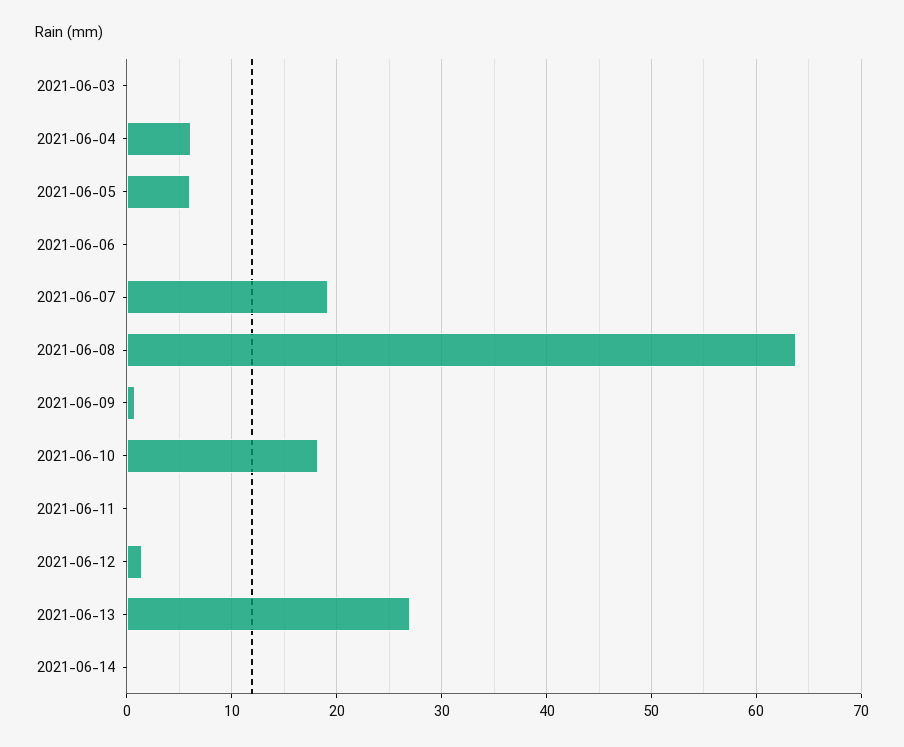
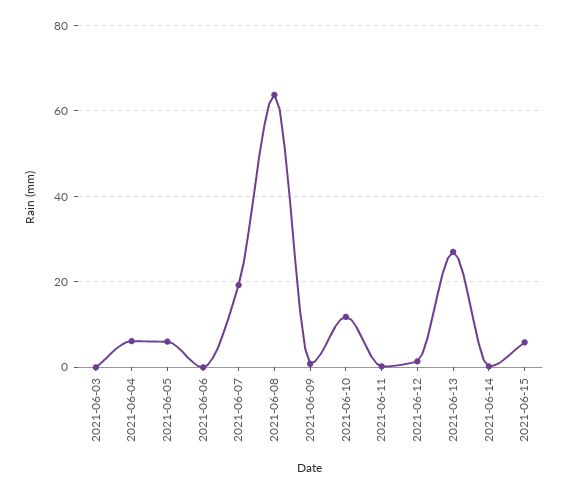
2021-06-10: 18 -> 12
2021-06-15: none -> 6

